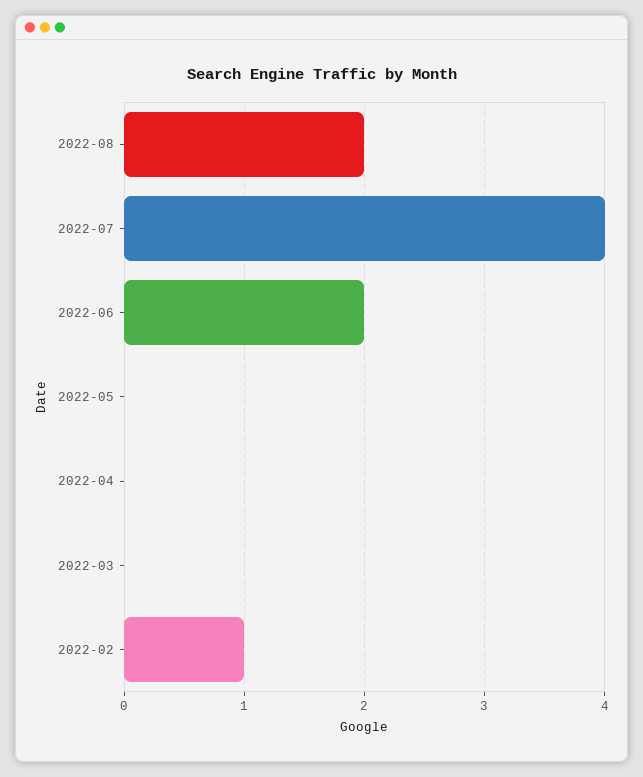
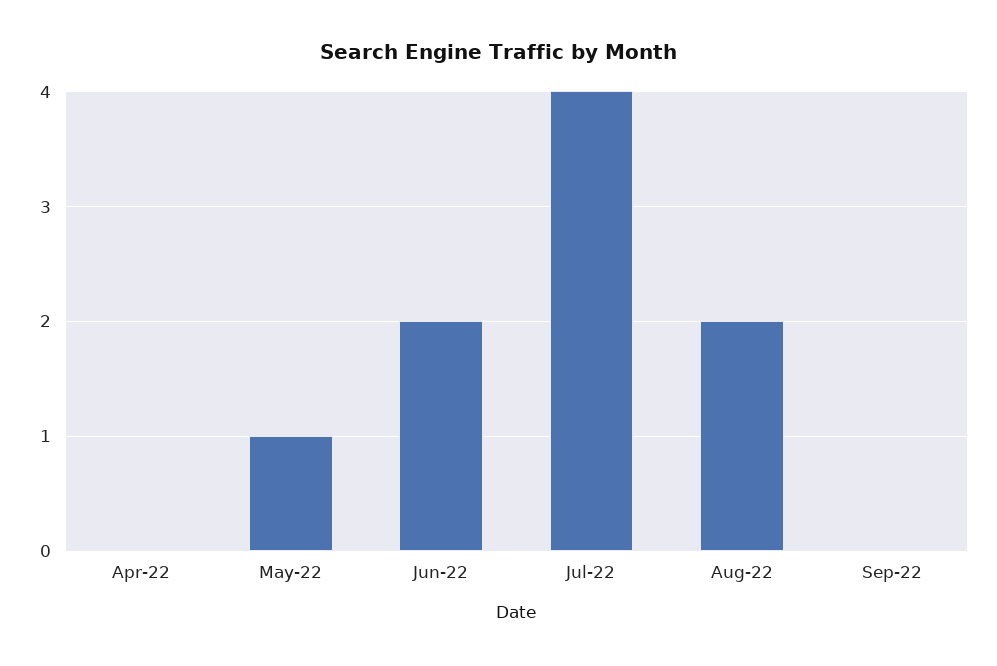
2022-05: 0 -> 1
2022-03: 0 -> none
2022-02: 1 -> none
Sep-22: none -> 0

